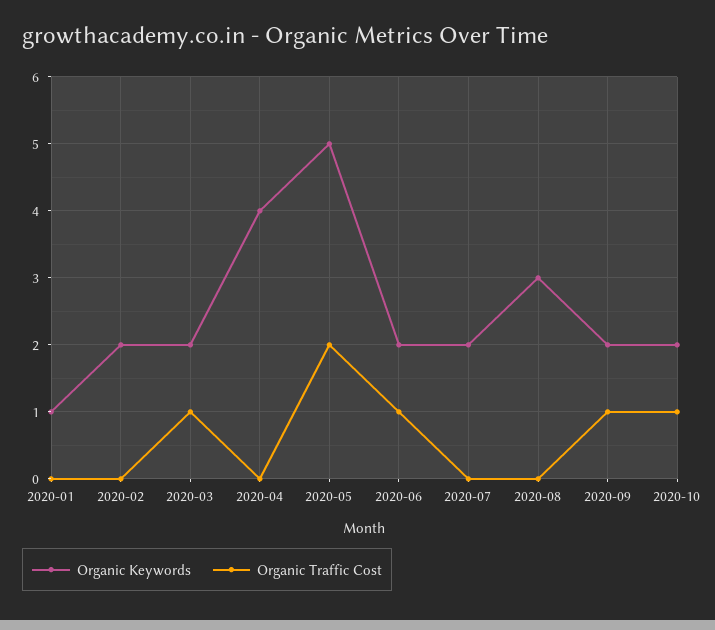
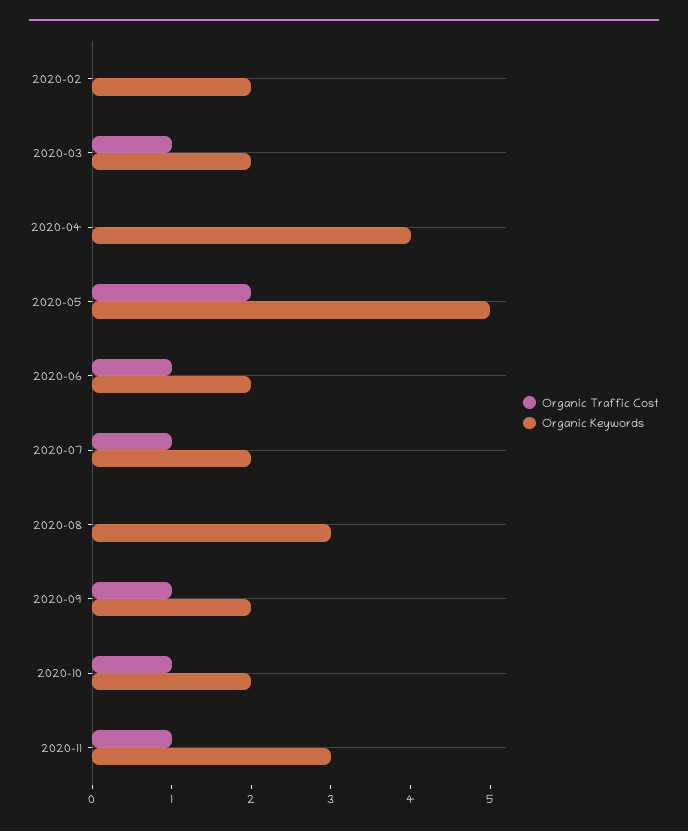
Organic Keywords, 2020-01: 1 -> none
Organic Traffic Cost, 2020-01: 0 -> none
Organic Traffic Cost, 2020-07: 0 -> 1
Organic Traffic Cost, 2020-11: none -> 1
Organic Keywords, 2020-11: none -> 3

